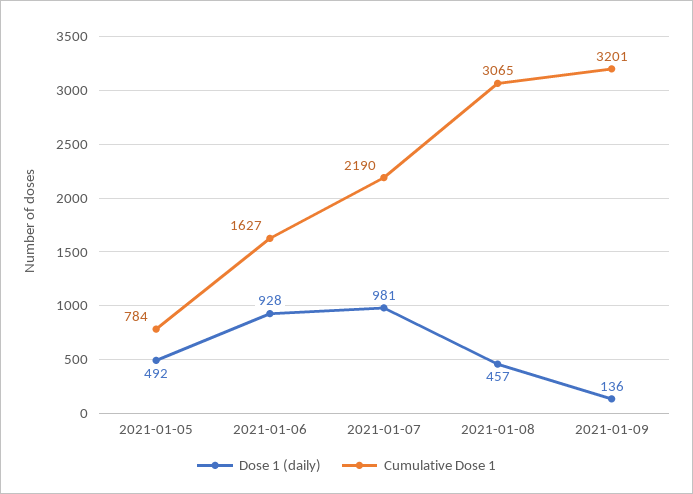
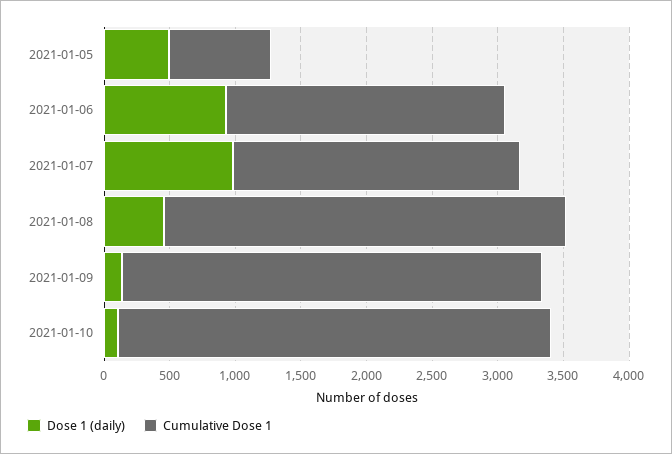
Cumulative Dose 1, 2021-01-06: 1627 -> 2100
Dose 1 (daily), 2021-01-10: none -> 100
Cumulative Dose 1, 2021-01-10: none -> 3300

